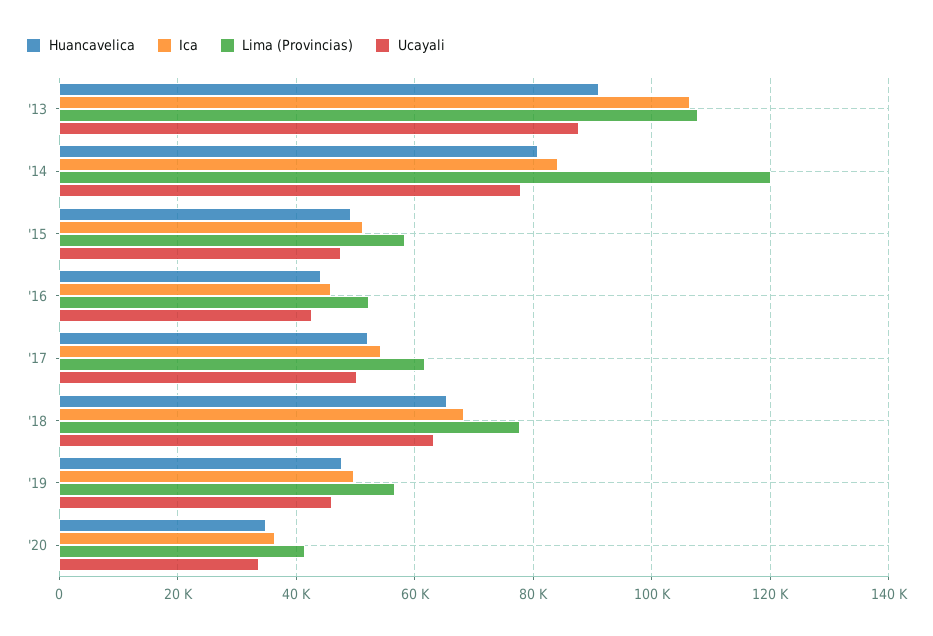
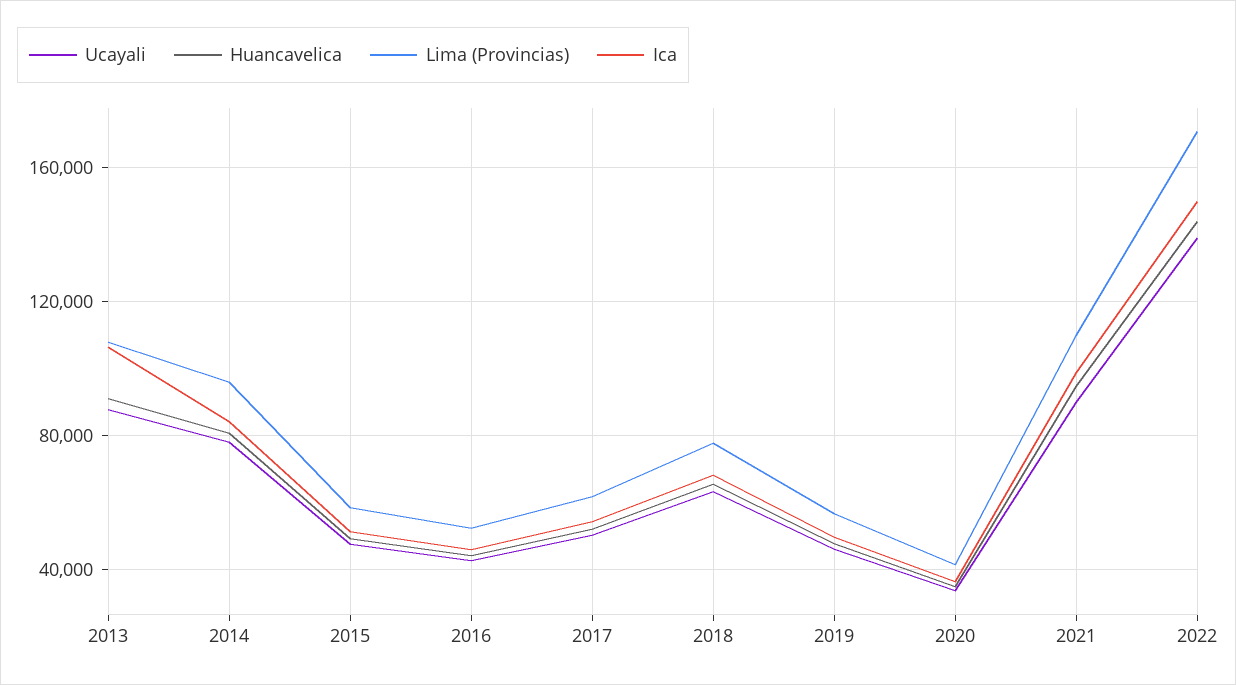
Lima (Provincias), '14: 120000 -> 95000
Ucayali, 2021: none -> 90000
Huancavelica, 2021: none -> 95000
Lima (Provincias), 2021: none -> 110000
Ica, 2021: none -> 100000
Ucayali, 2022: none -> 140000
Huancavelica, 2022: none -> 145000
Lima (Provincias), 2022: none -> 170000
Ica, 2022: none -> 150000

